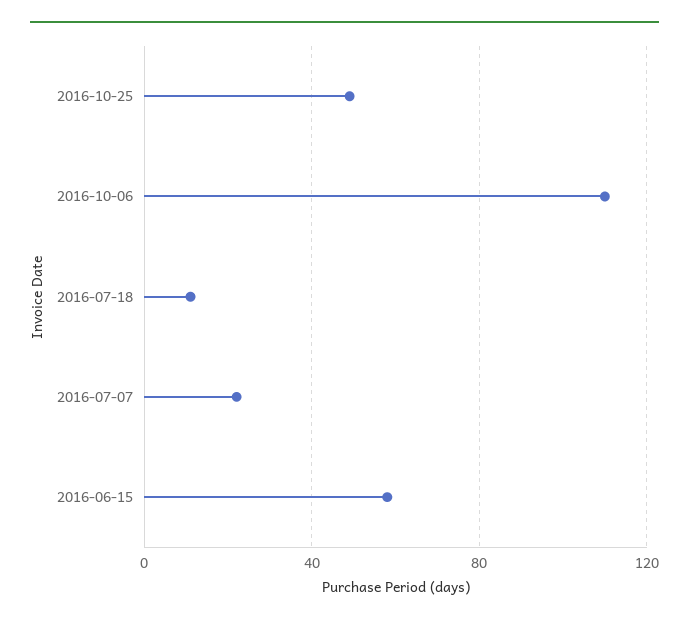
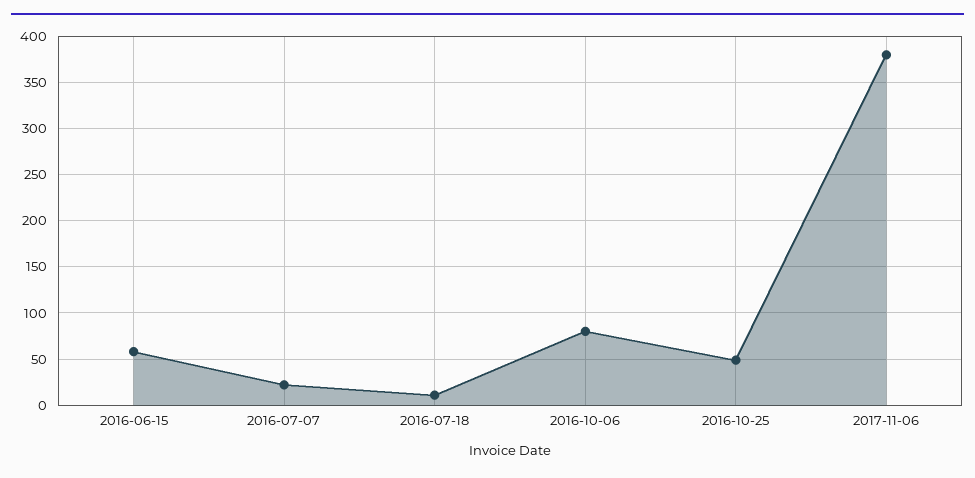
2016-10-06: 110 -> 80
2017-11-06: none -> 380

